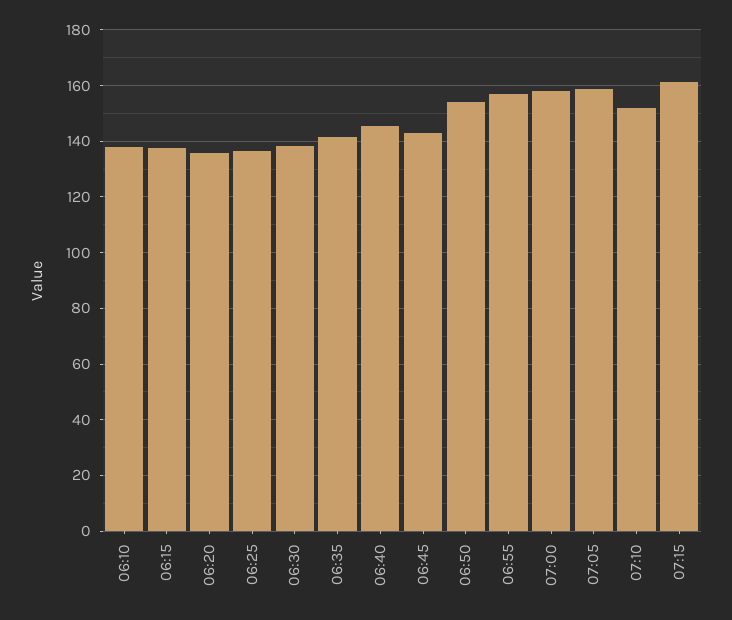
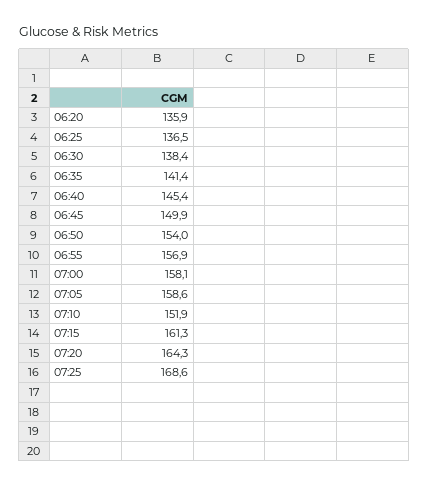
06:10: 137.5 -> none
06:15: 137.5 -> none
06:45: 142.5 -> 149.9
07:20: none -> 164.3
07:25: none -> 168.6

